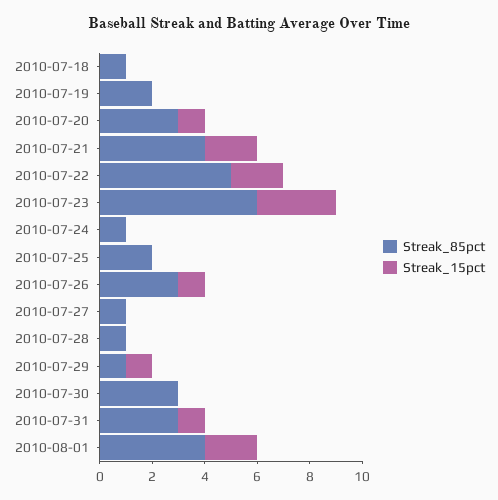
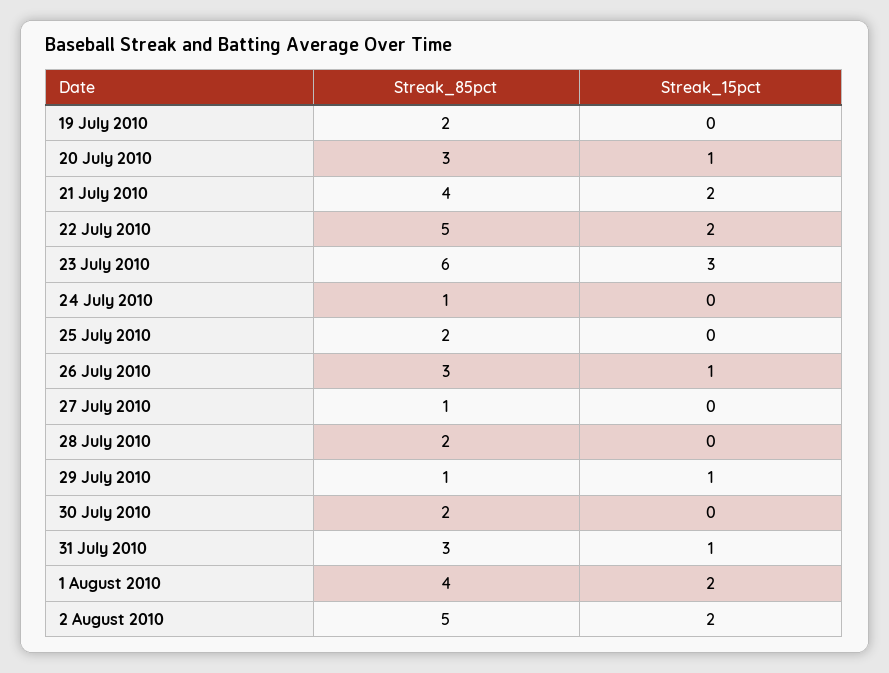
Streak_85pct, 2010-07-18: 1 -> none
Streak_15pct, 2010-07-18: 0 -> none
Streak_85pct, 2010-07-28: 1 -> 2
Streak_85pct, 2010-07-30: 3 -> 2
Streak_85pct, 2 August 2010: none -> 5
Streak_15pct, 2 August 2010: none -> 2

